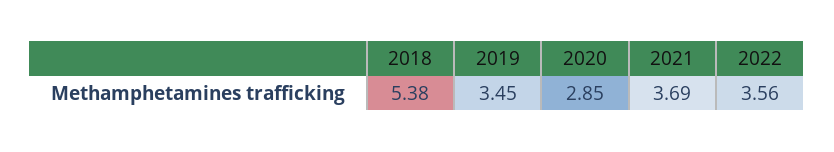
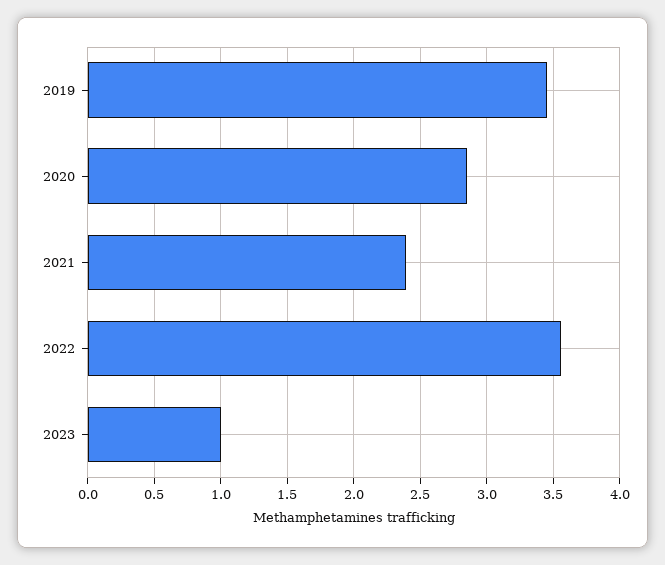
2018: 5.38 -> none
2021: 3.69 -> 2.4
2023: none -> 1

